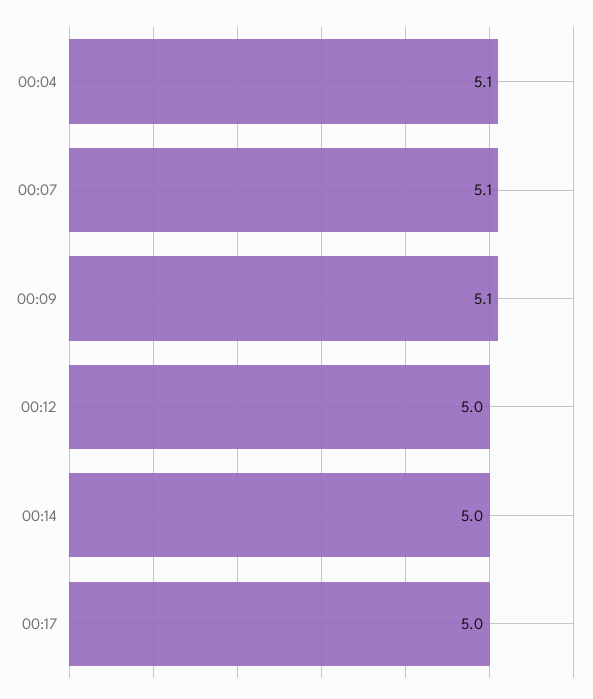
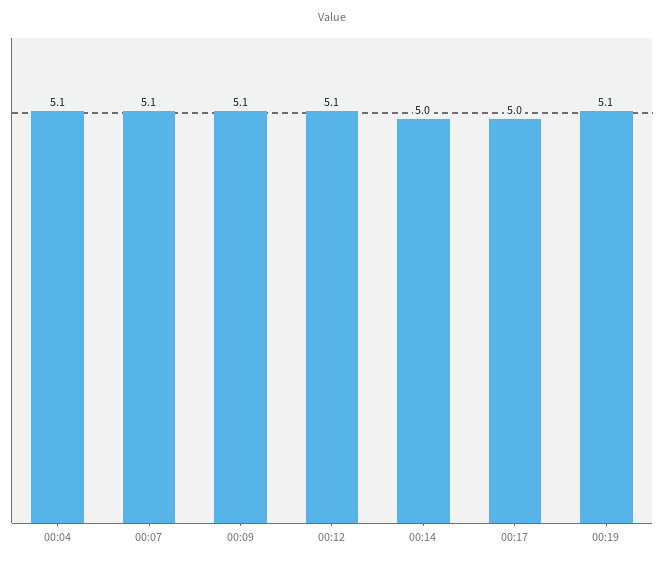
00:12: 5 -> 5.1
00:19: none -> 5.1

